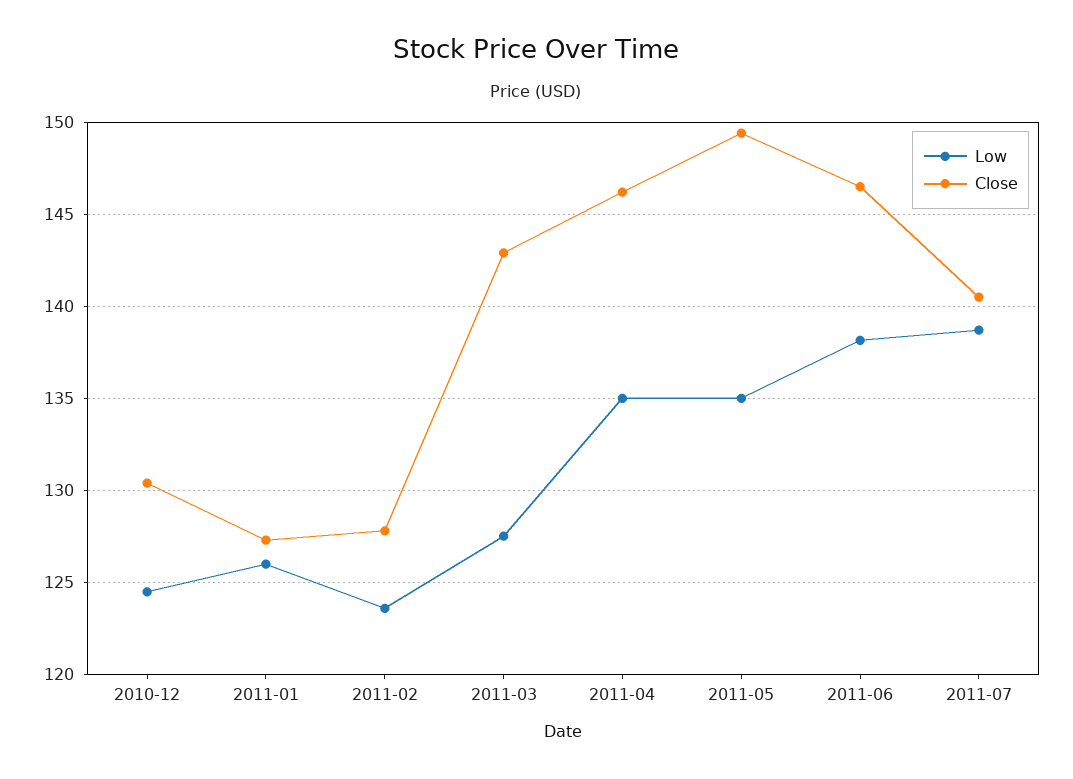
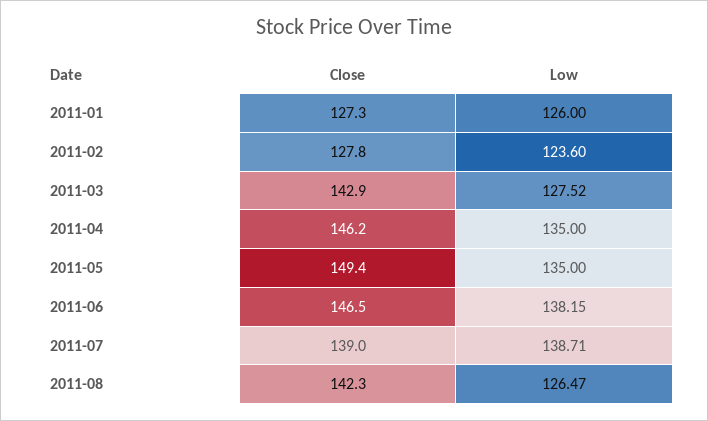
Low, 2010-12: 124.5 -> none
Close, 2010-12: 130.5 -> none
Close, 2011-07: 140.5 -> 139
Close, 2011-08: none -> 142.3
Low, 2011-08: none -> 126.47

